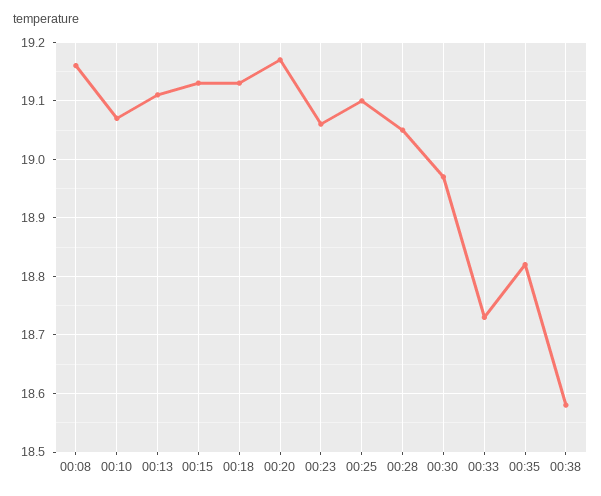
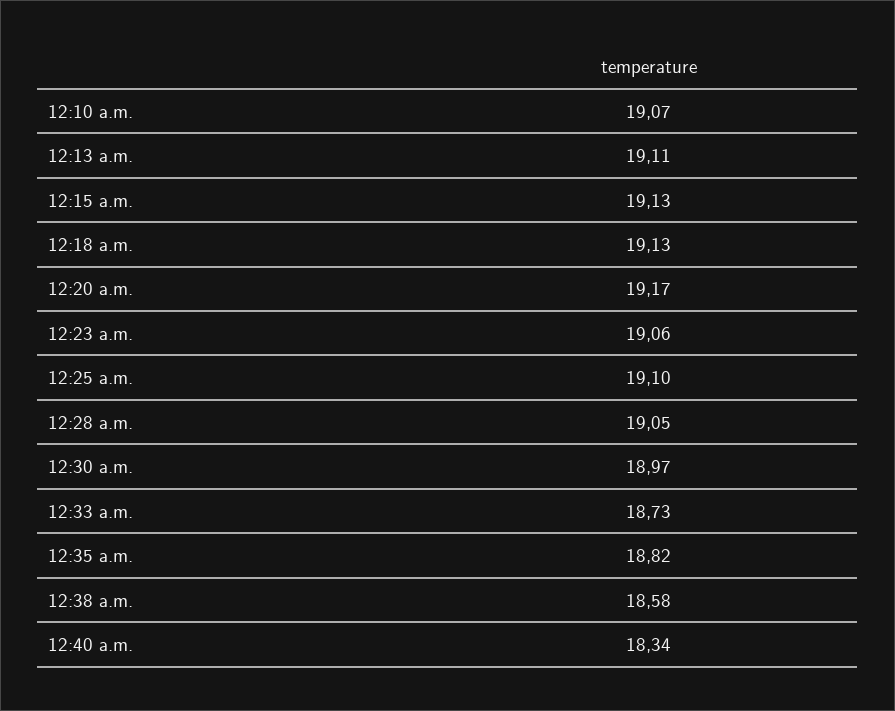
00:08: 19.15 -> none
12:40 a.m.: none -> 18.34

